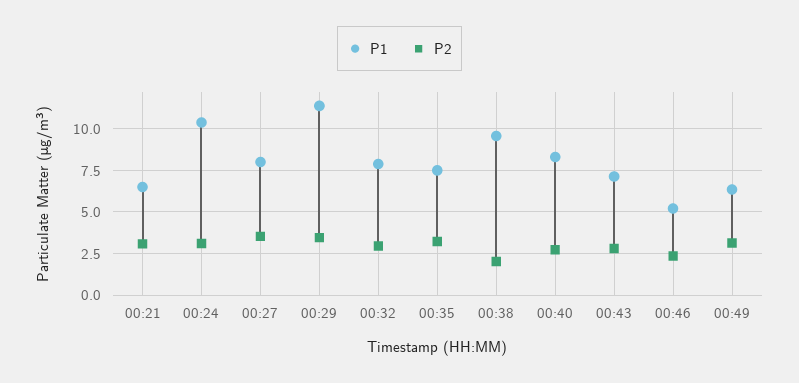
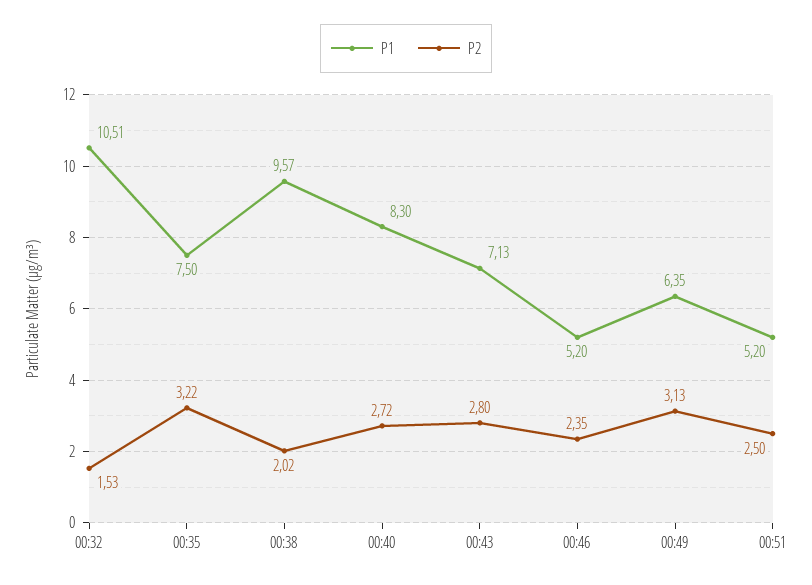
P1, 00:21: 6.5 -> none
P2, 00:21: 3 -> none
P1, 00:24: 10.5 -> none
P2, 00:24: 3 -> none
P1, 00:27: 8 -> none
P2, 00:27: 3.5 -> none
P1, 00:29: 11.5 -> none
P2, 00:29: 3.5 -> none
P1, 00:32: 8 -> 10.51
P2, 00:32: 3 -> 1.53
P1, 00:51: none -> 5.2
P2, 00:51: none -> 2.5

